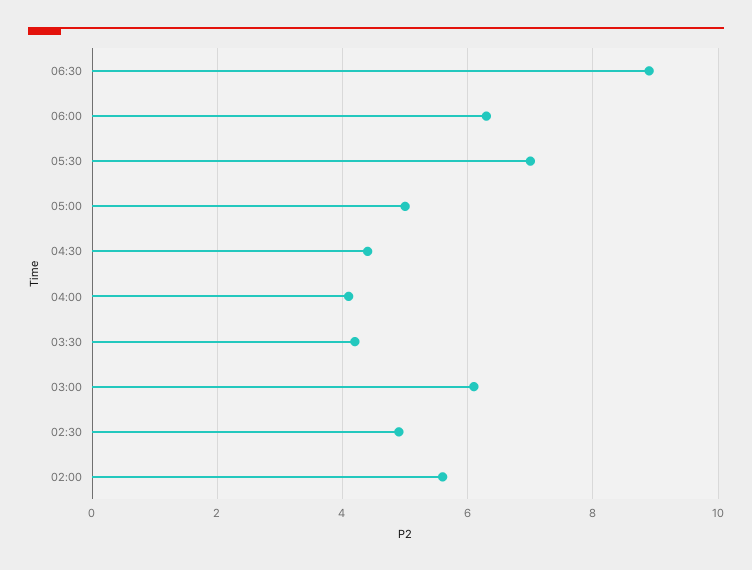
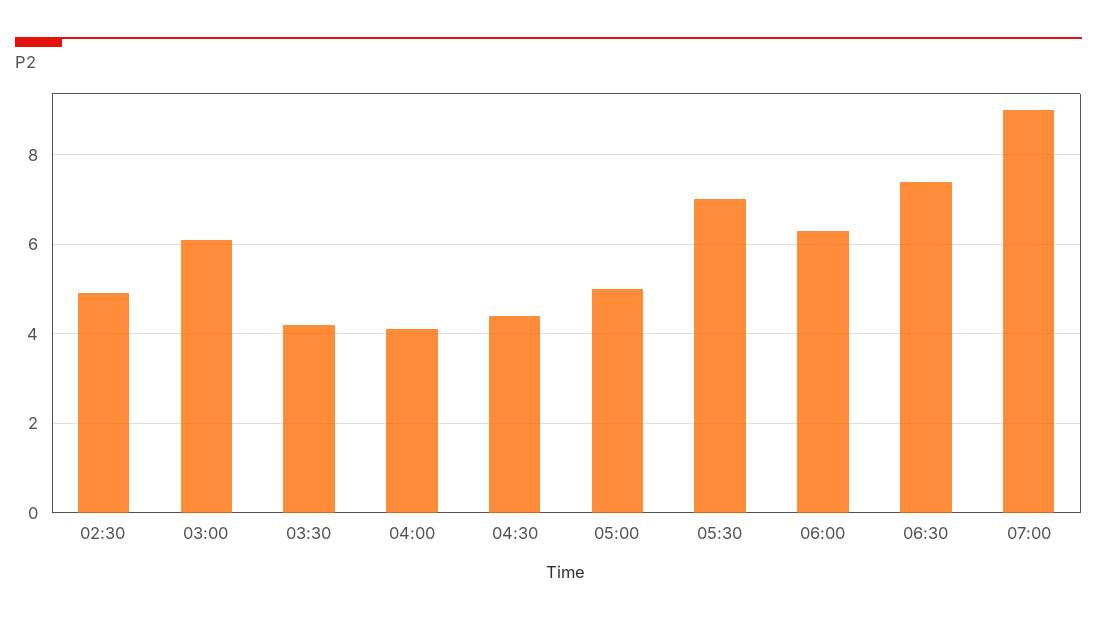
06:30: 9 -> 7.5
02:00: 5.5 -> none
07:00: none -> 9

